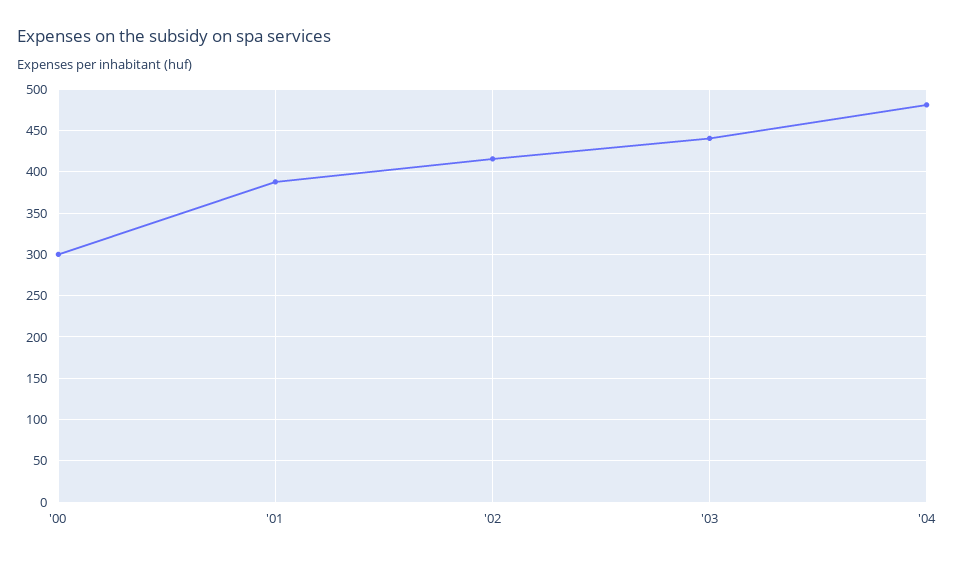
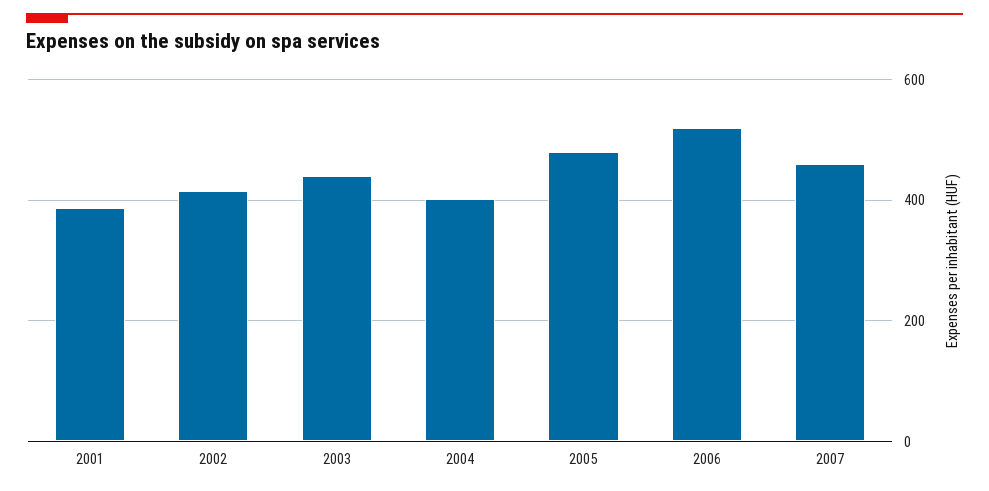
'00: 300 -> none
'04: 480 -> 400
2005: none -> 480
2006: none -> 520
2007: none -> 460

